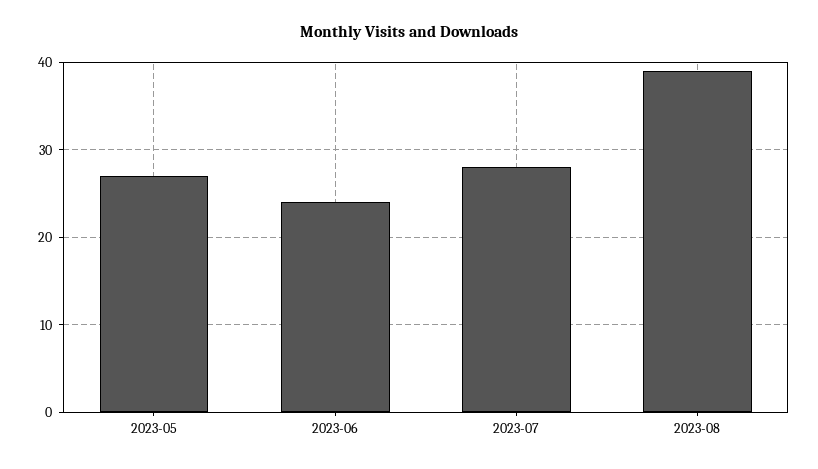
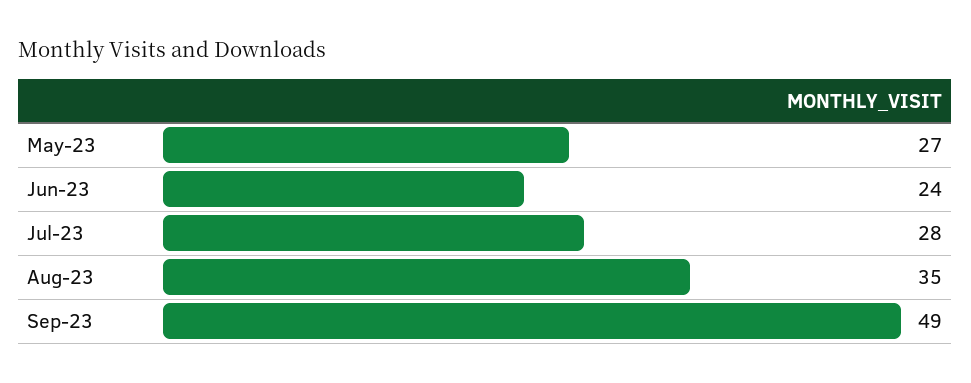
2023-08: 39 -> 35
Sep-23: none -> 49

